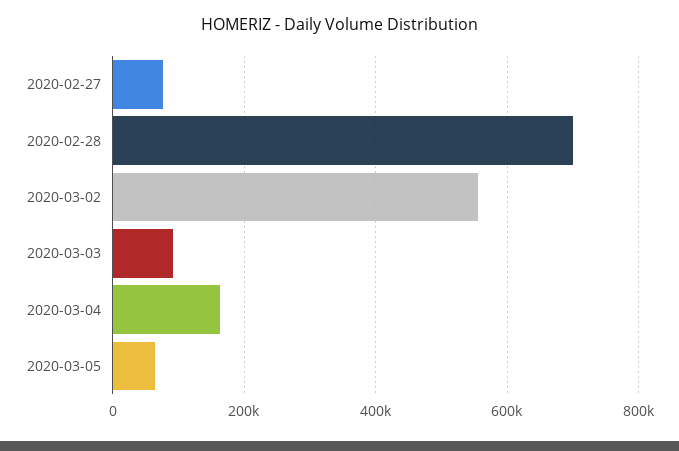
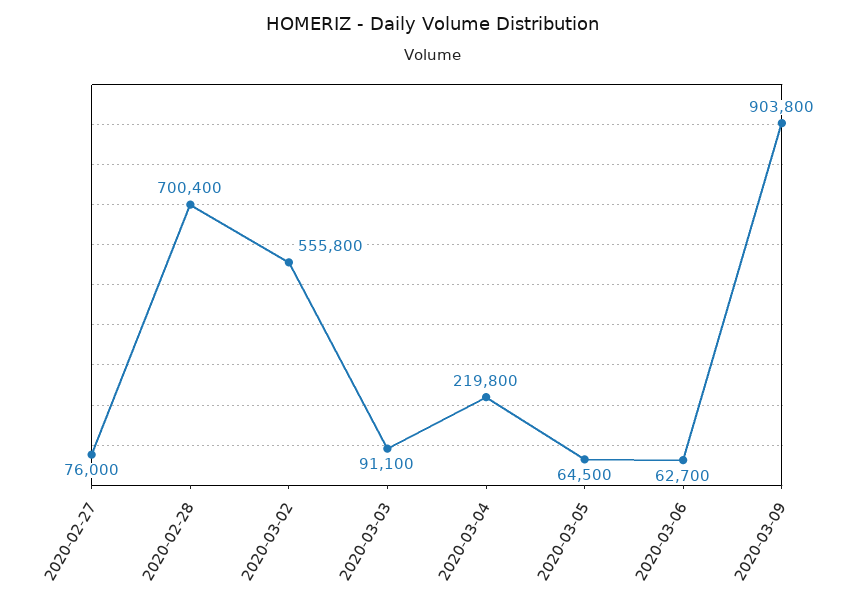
2020-03-04: 160000 -> 219800
2020-03-06: none -> 62700
2020-03-09: none -> 903800

